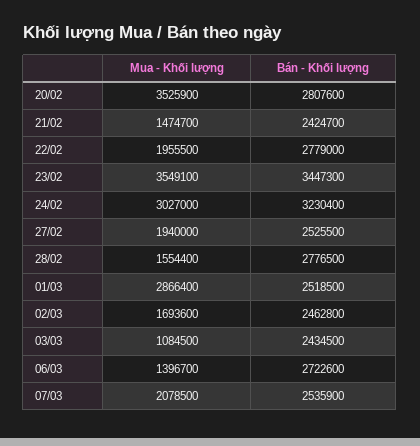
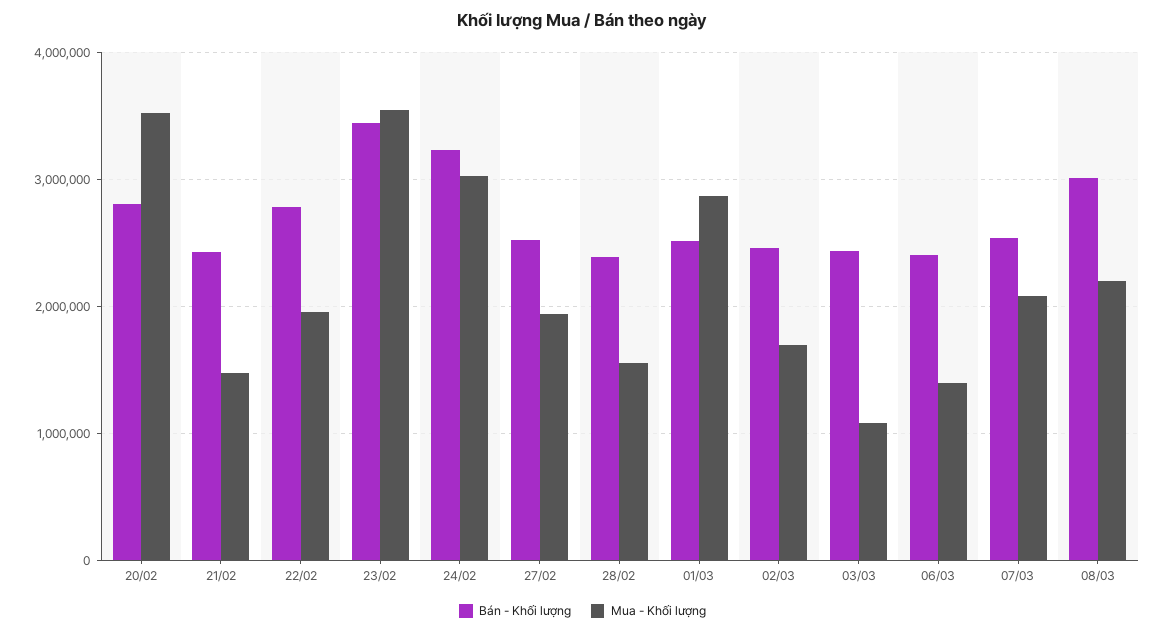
Bán - Khối lượng, 28/02: 2776500 -> 2400000
Bán - Khối lượng, 06/03: 2722600 -> 2400000
Bán - Khối lượng, 08/03: none -> 3000000
Mua - Khối lượng, 08/03: none -> 2200000

